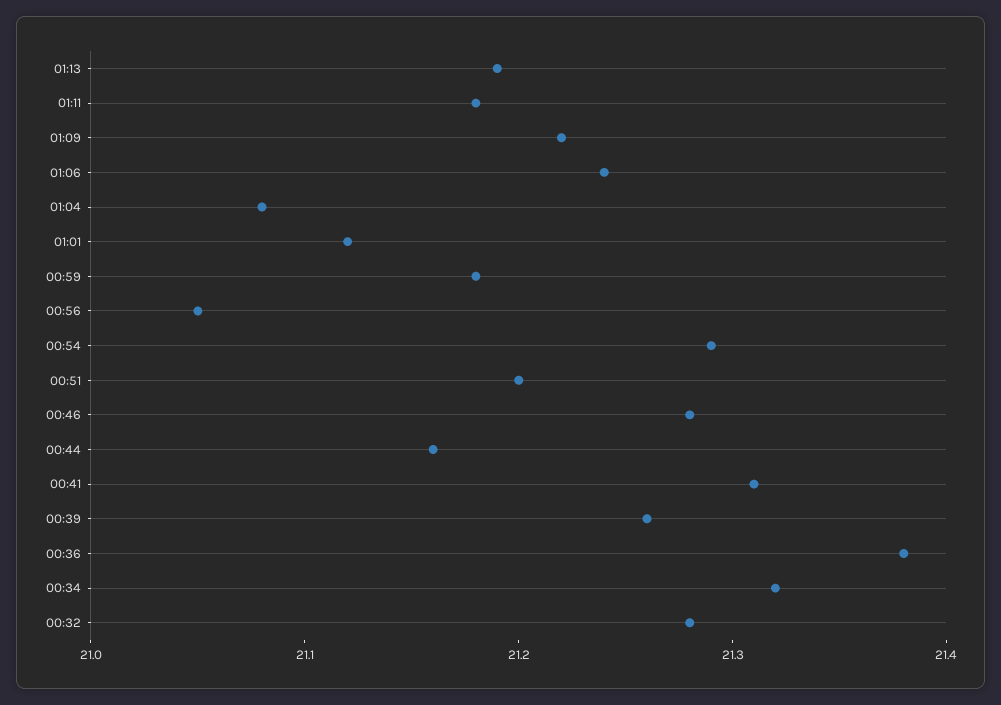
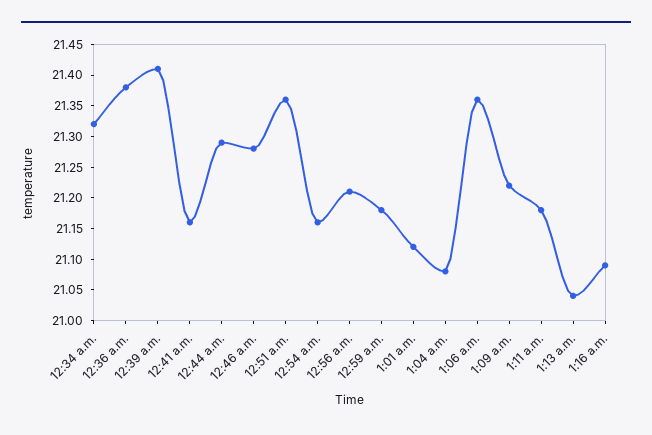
01:13: 21.19 -> 21.05
01:06: 21.24 -> 21.35
00:56: 21.05 -> 21.2
00:54: 21.29 -> 21.15
00:51: 21.2 -> 21.35
00:44: 21.16 -> 21.3
00:41: 21.31 -> 21.15
00:39: 21.26 -> 21.4
00:32: 21.28 -> none
1:16 a.m.: none -> 21.1

